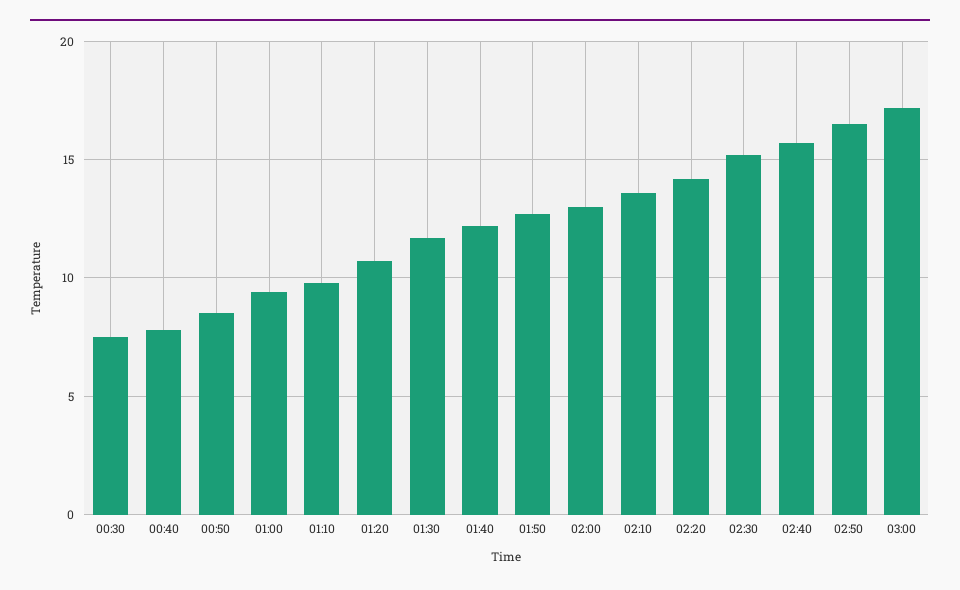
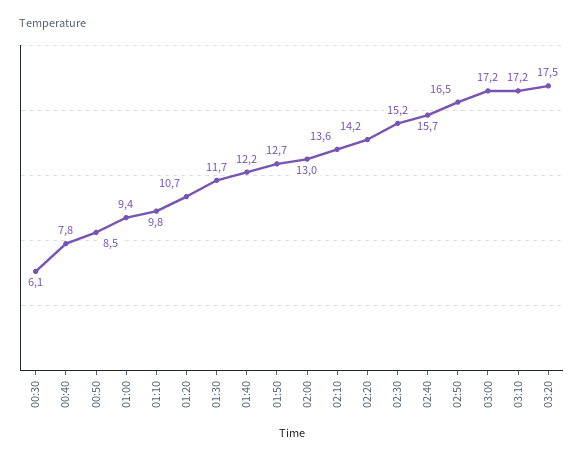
00:30: 7.5 -> 6.1
03:10: none -> 17.2
03:20: none -> 17.5

